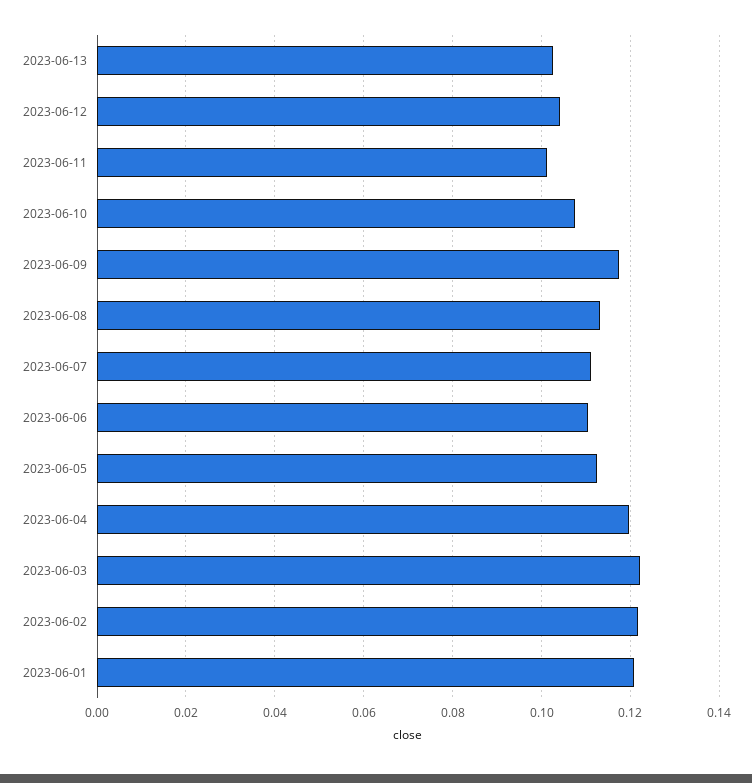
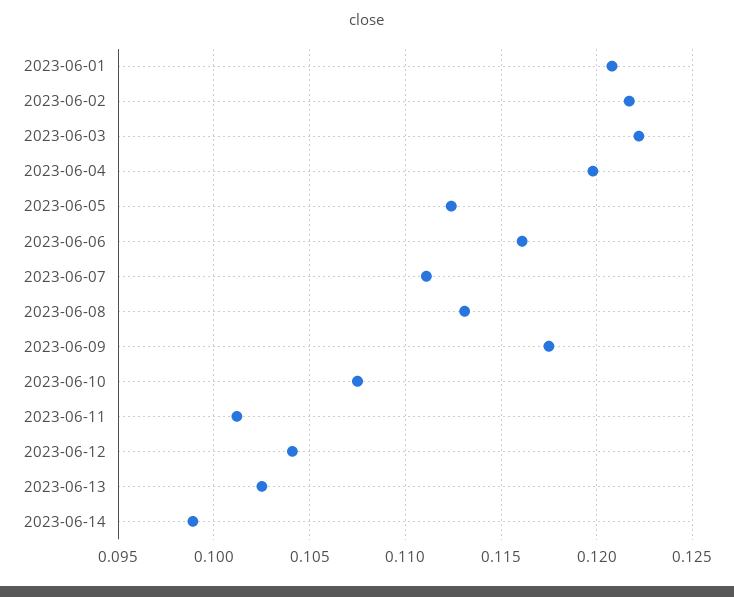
2023-06-06: 0.11 -> 0.116
2023-06-14: none -> 0.099

